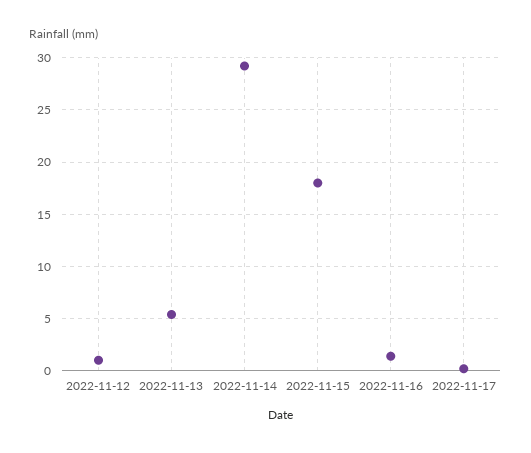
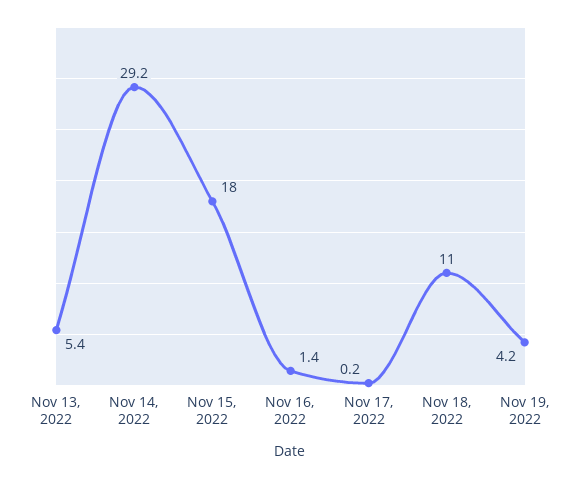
2022-11-12: 1 -> none
Nov 18, 2022: none -> 11
Nov 19, 2022: none -> 4.2

